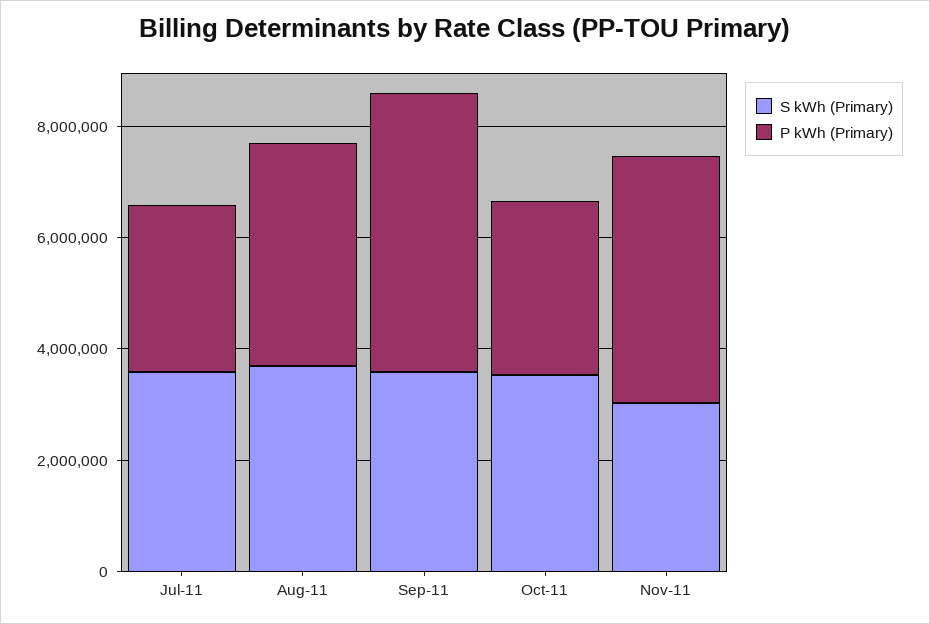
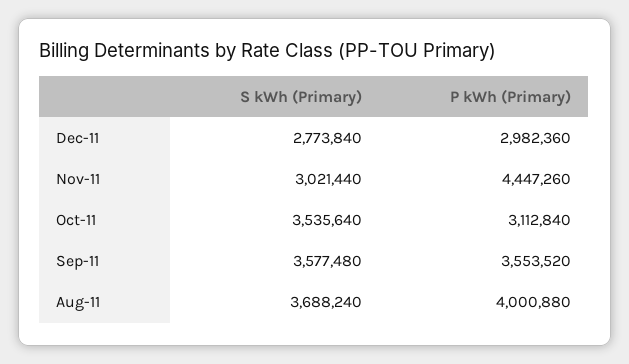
S kWh (Primary), Jul-11: 3500000 -> none
P kWh (Primary), Jul-11: 3000000 -> none
P kWh (Primary), Sep-11: 5000000 -> 3553520
S kWh (Primary), Dec-11: none -> 2773840
P kWh (Primary), Dec-11: none -> 2982360

